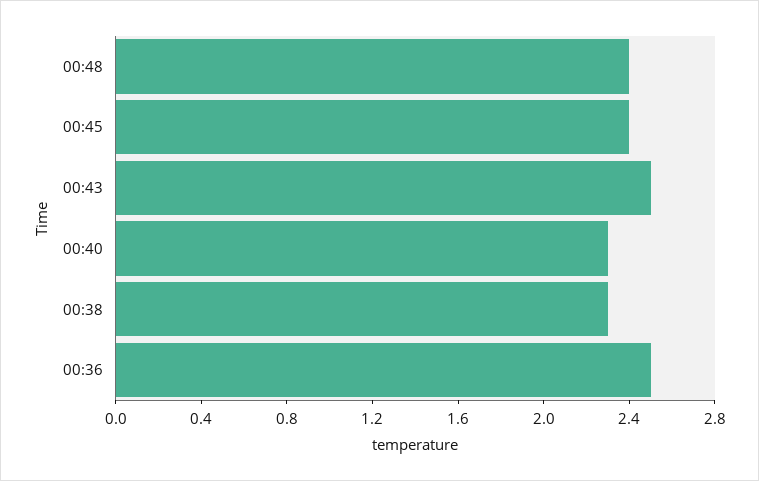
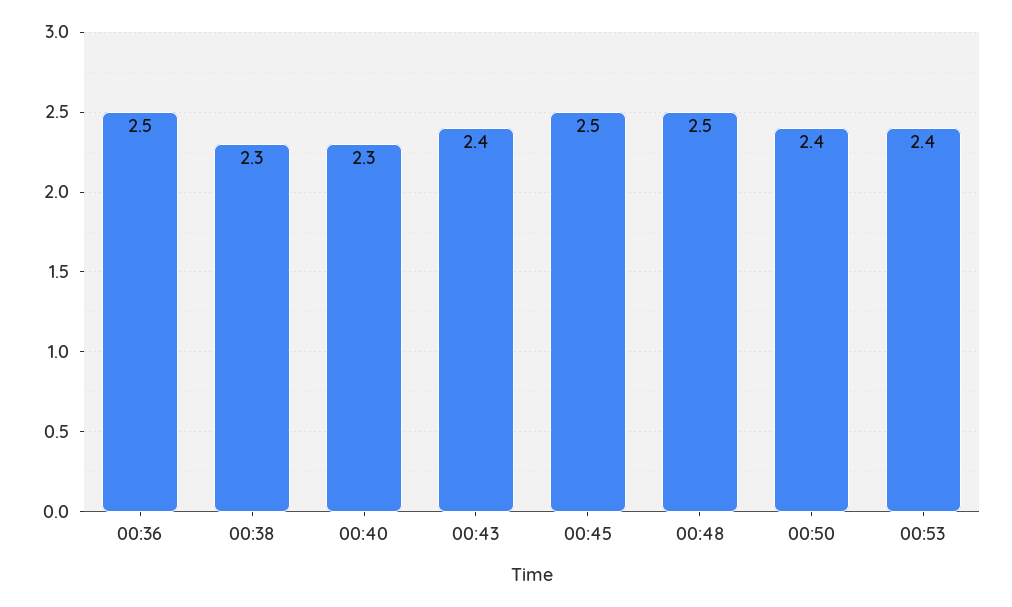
00:48: 2.4 -> 2.5
00:45: 2.4 -> 2.5
00:43: 2.5 -> 2.4
00:50: none -> 2.4
00:53: none -> 2.4

